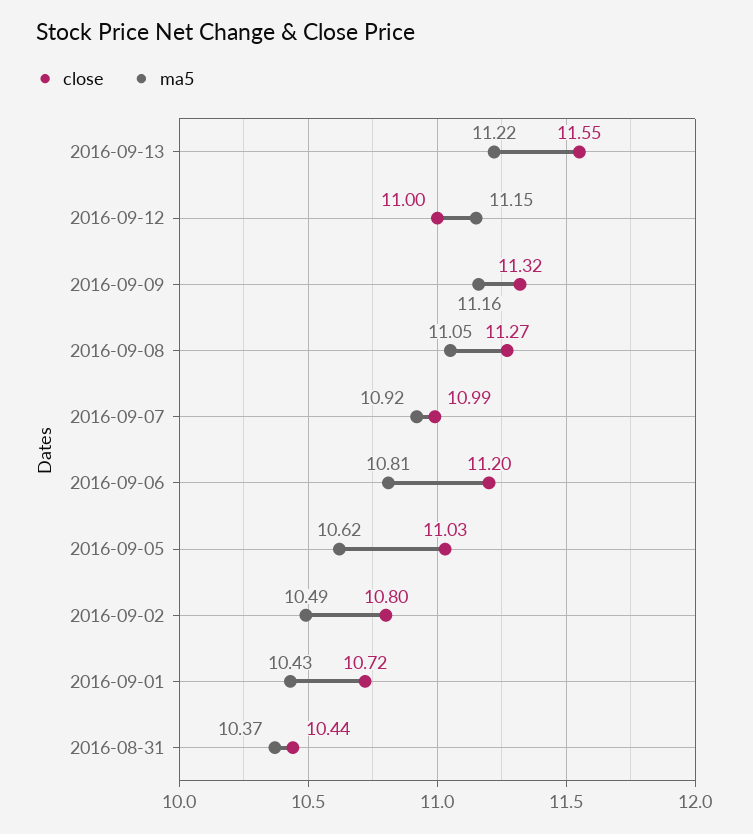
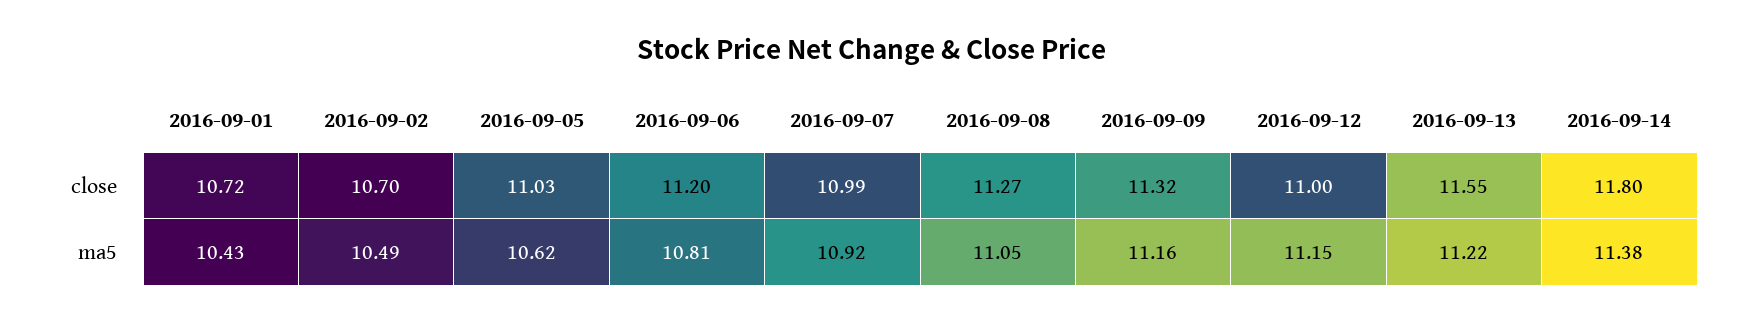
close, 2016-09-02: 10.8 -> 10.7
close, 2016-08-31: 10.44 -> none
ma5, 2016-08-31: 10.37 -> none
close, 2016-09-14: none -> 11.8
ma5, 2016-09-14: none -> 11.38

